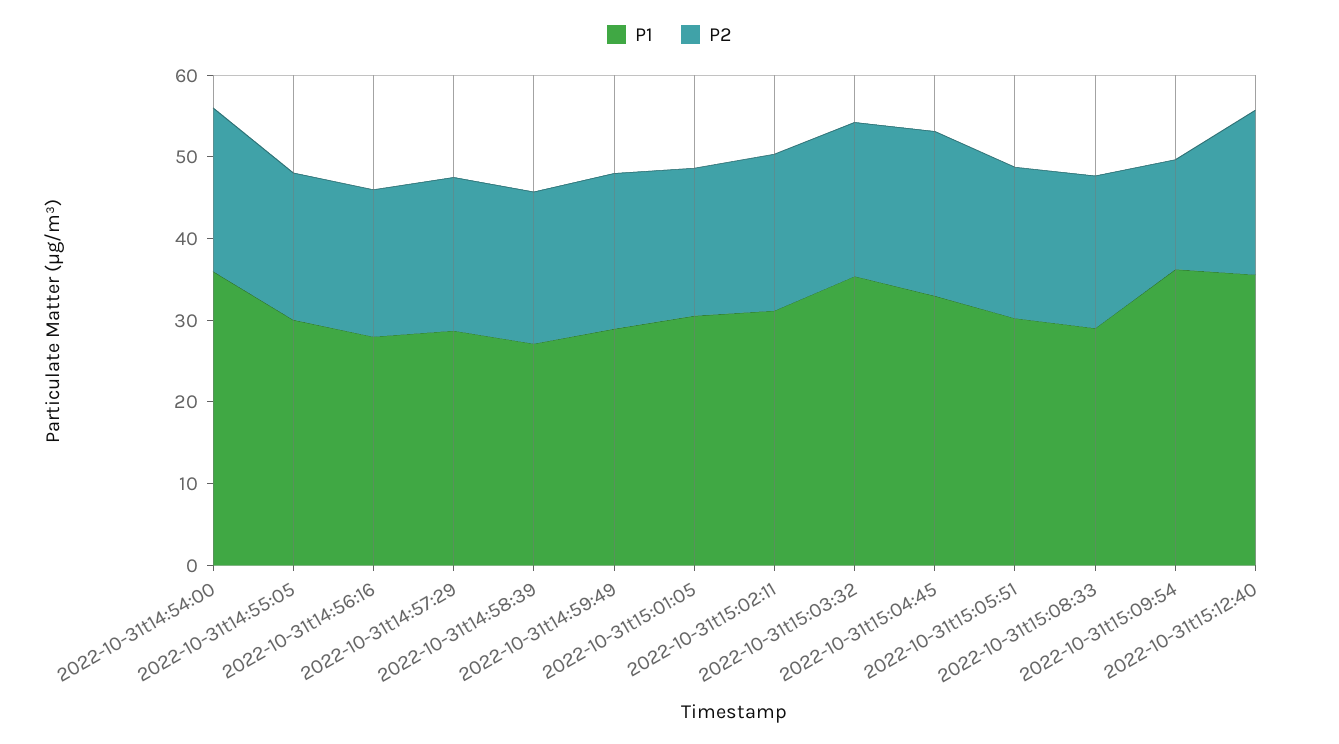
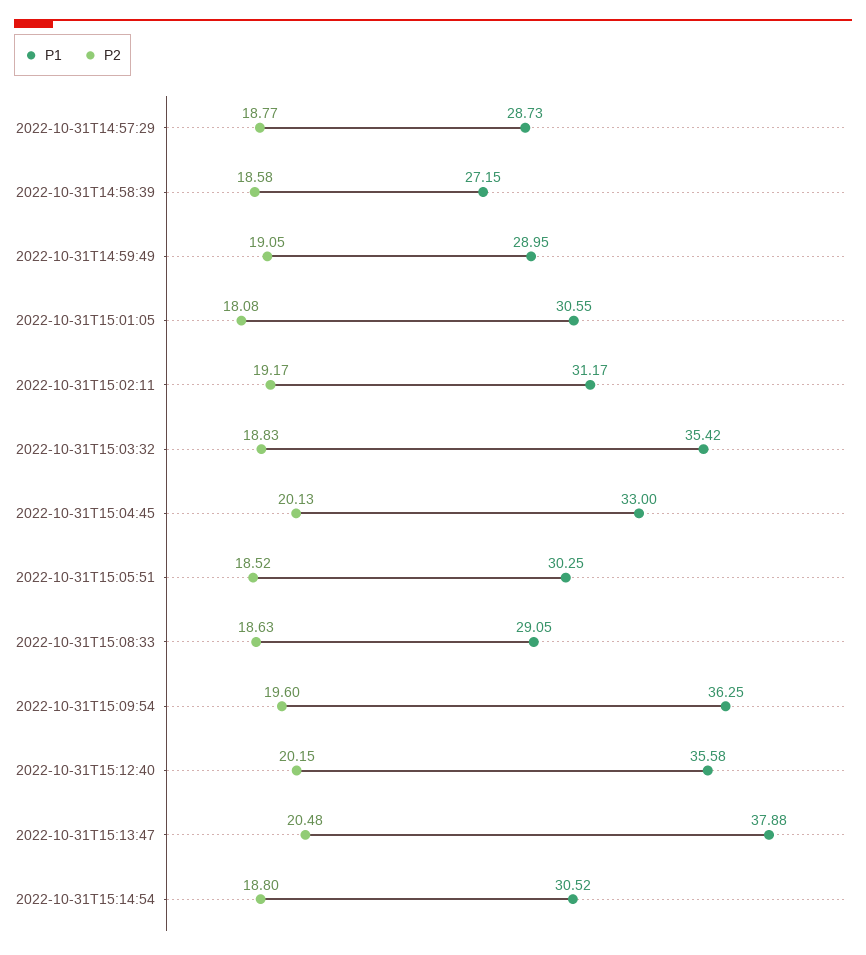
P1, 2022-10-31t14:54:00: 36 -> none
P2, 2022-10-31t14:54:00: 20 -> none
P1, 2022-10-31t14:55:05: 30 -> none
P2, 2022-10-31t14:55:05: 18 -> none
P1, 2022-10-31t14:56:16: 28 -> none
P2, 2022-10-31t14:56:16: 18 -> none
P2, 2022-10-31t15:09:54: 14 -> 19.6
P1, 2022-10-31T15:13:47: none -> 37.88
P2, 2022-10-31T15:13:47: none -> 20.48
P1, 2022-10-31T15:14:54: none -> 30.52
P2, 2022-10-31T15:14:54: none -> 18.8

